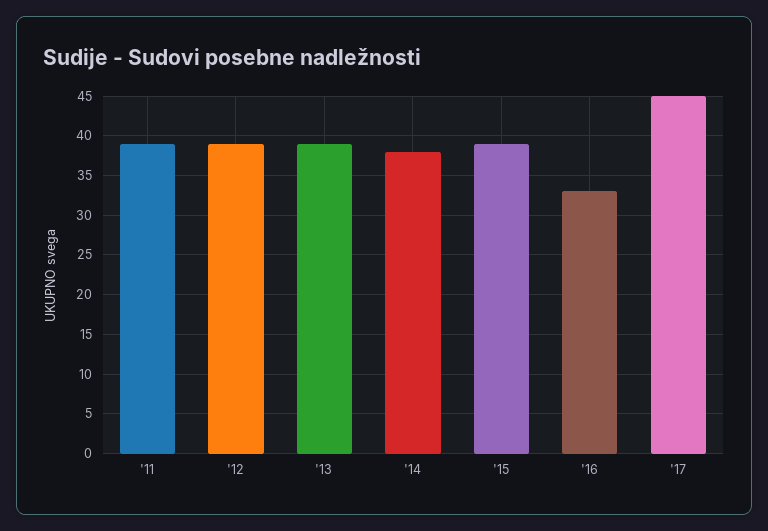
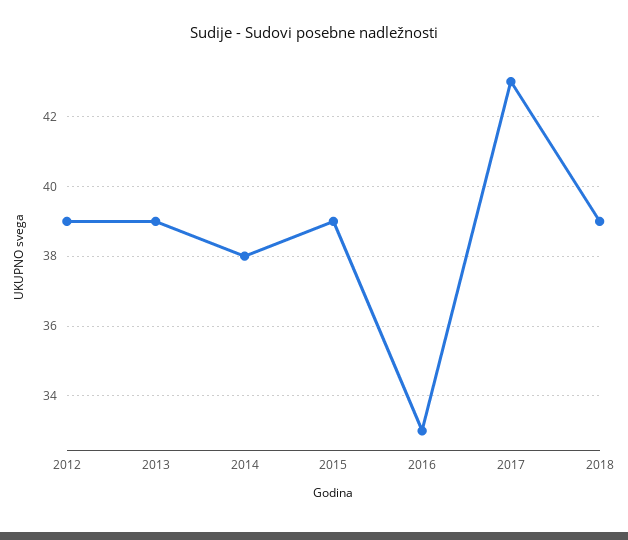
'11: 39 -> none
'17: 45 -> 43
2018: none -> 39

